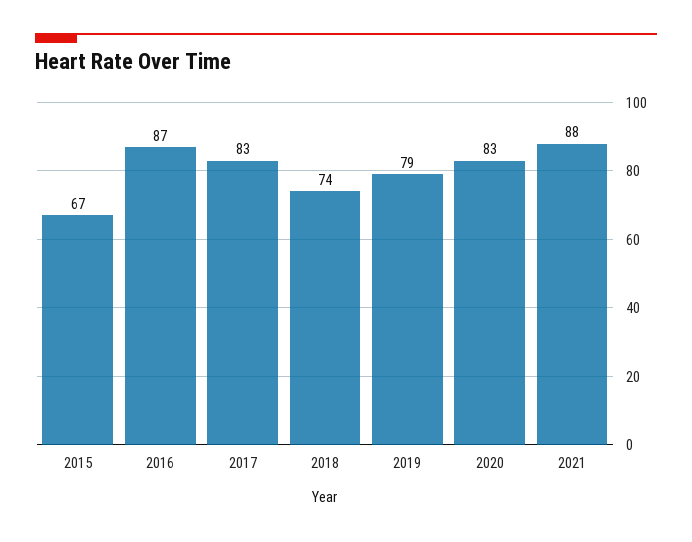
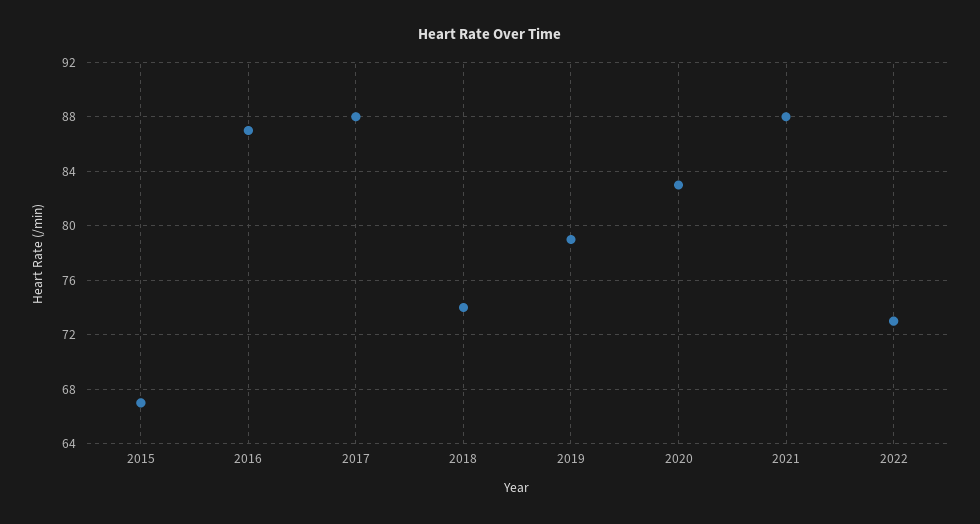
2017: 83 -> 88
2022: none -> 73

